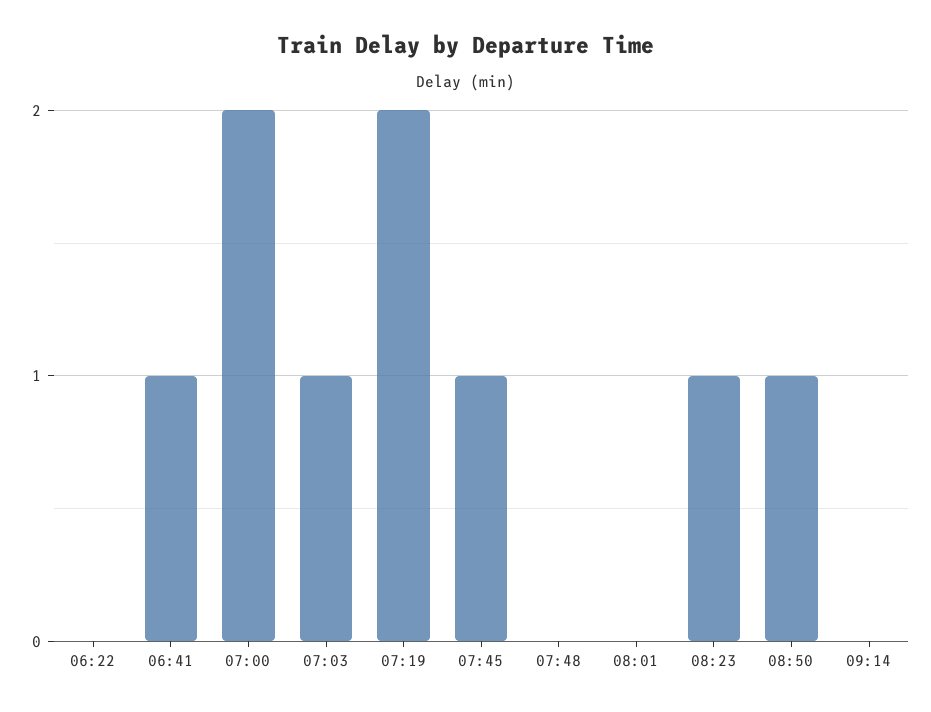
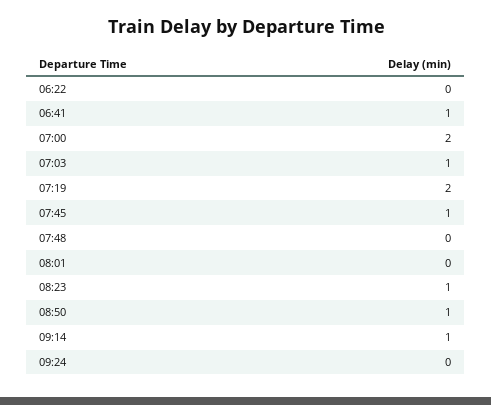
09:14: 0 -> 1
09:24: none -> 0

